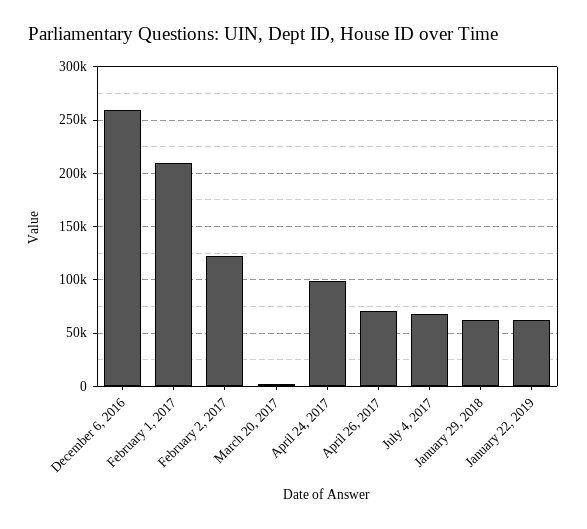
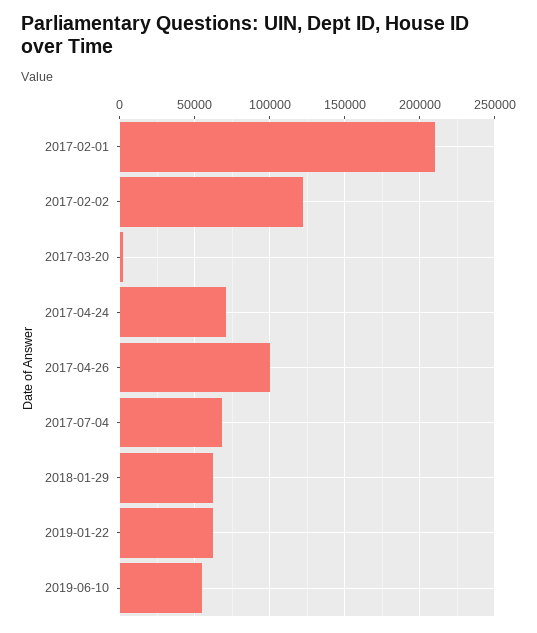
December 6, 2016: 260000 -> none
April 24, 2017: 100000 -> 70000
April 26, 2017: 70000 -> 100000
2019-06-10: none -> 55000

